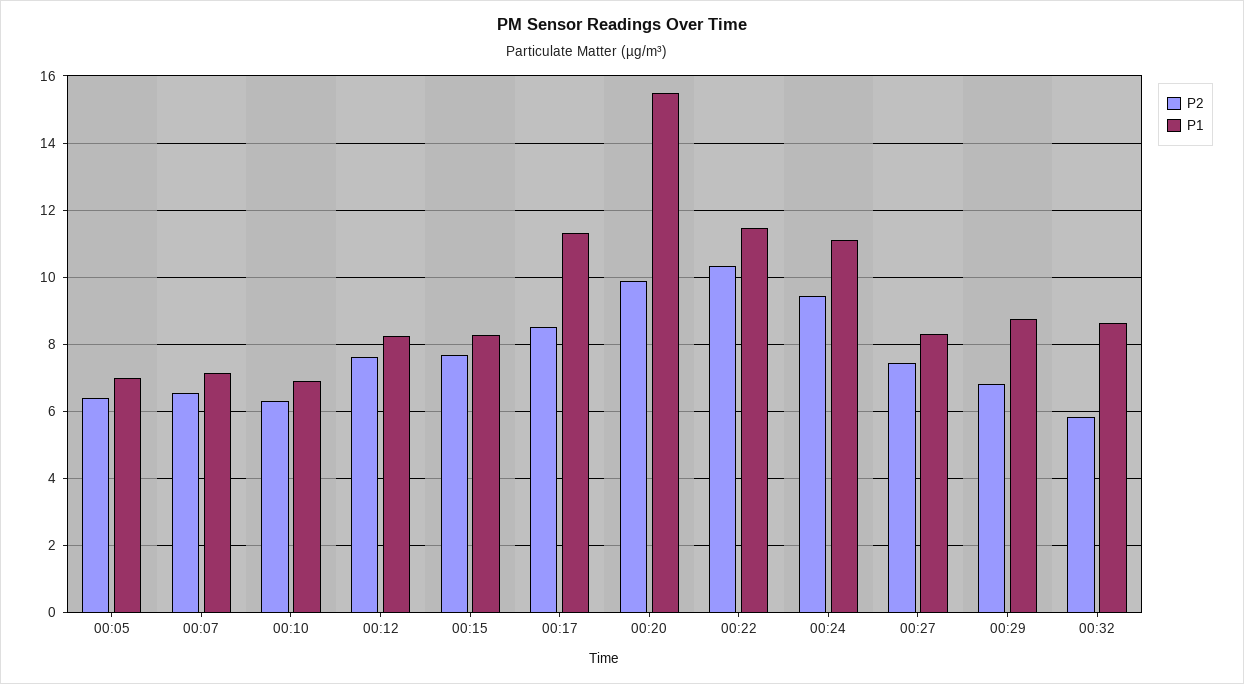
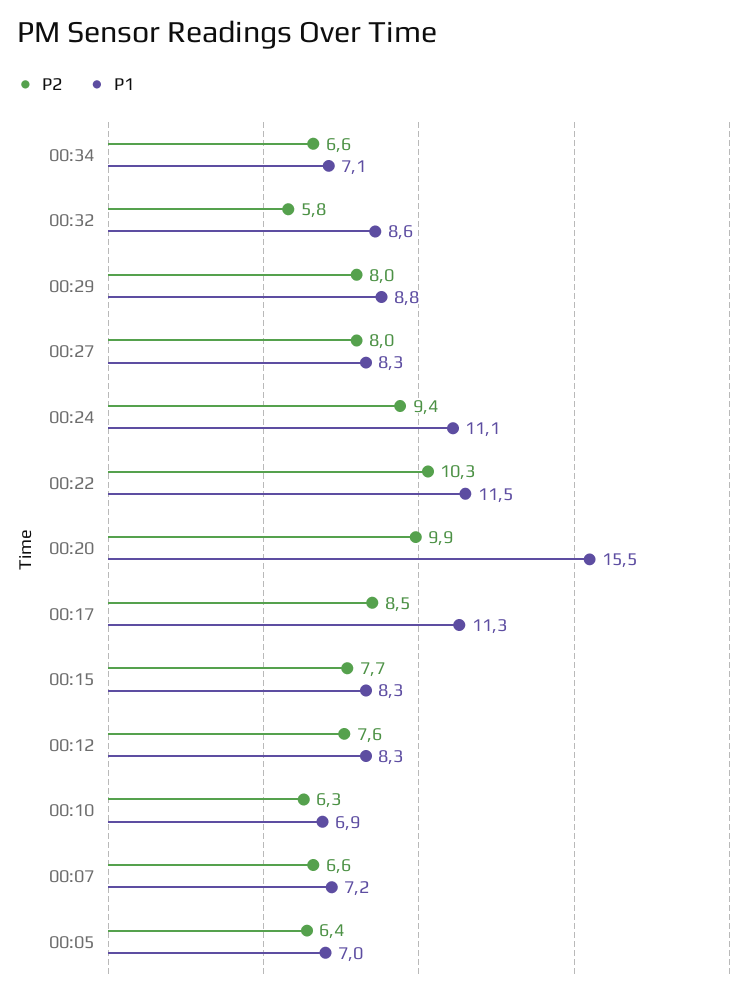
P2, 00:27: 7.4 -> 8
P2, 00:29: 6.8 -> 8
P2, 00:34: none -> 6.6
P1, 00:34: none -> 7.1

